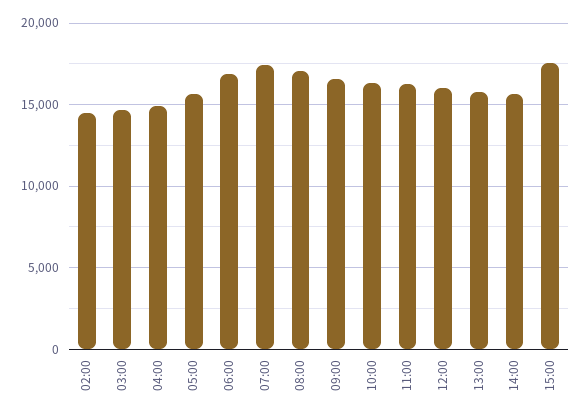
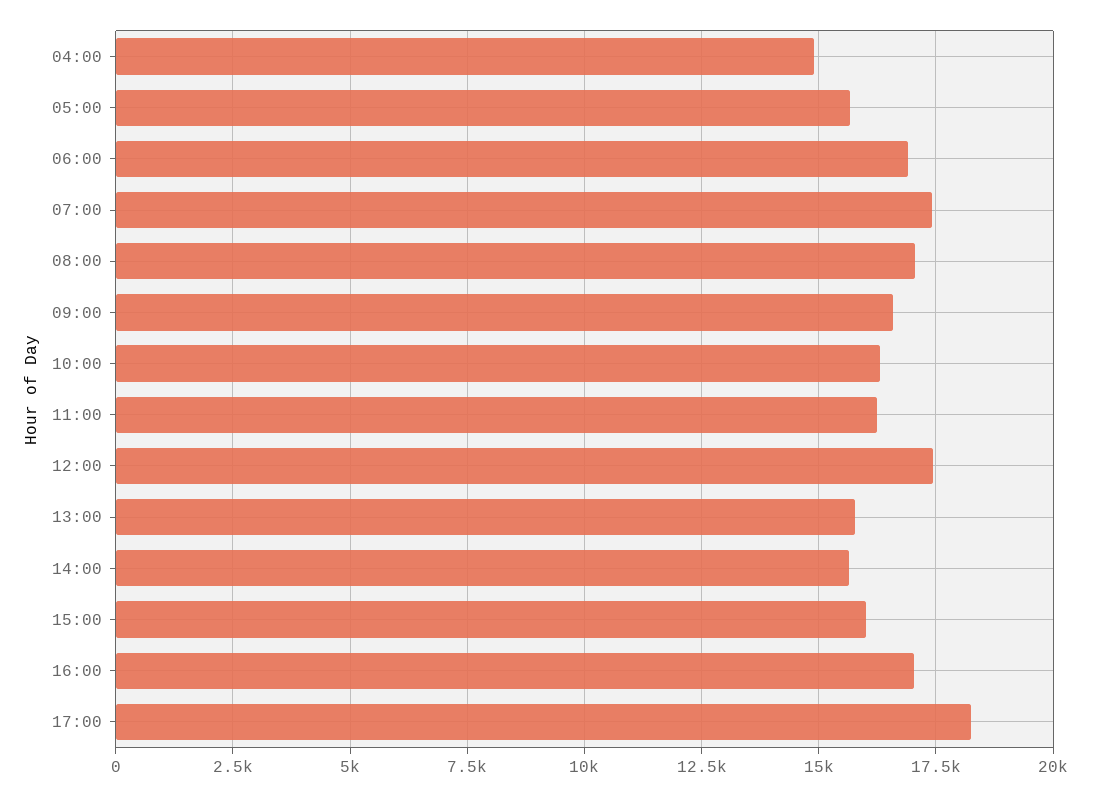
02:00: 14500 -> none
03:00: 14500 -> none
12:00: 16000 -> 17500
15:00: 17500 -> 16000
16:00: none -> 17000
17:00: none -> 18250

